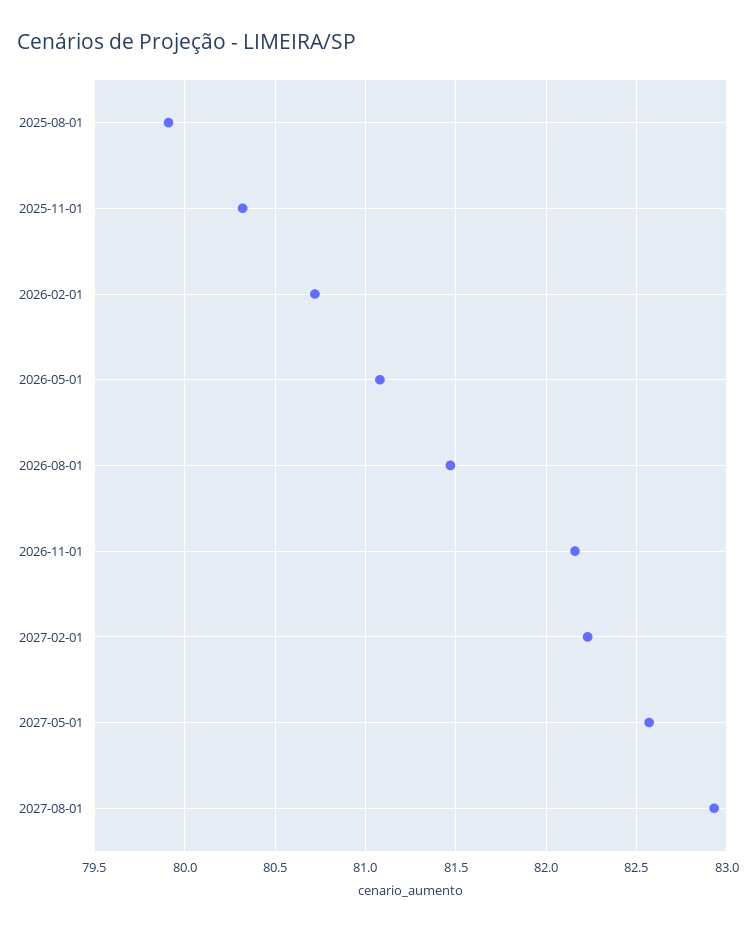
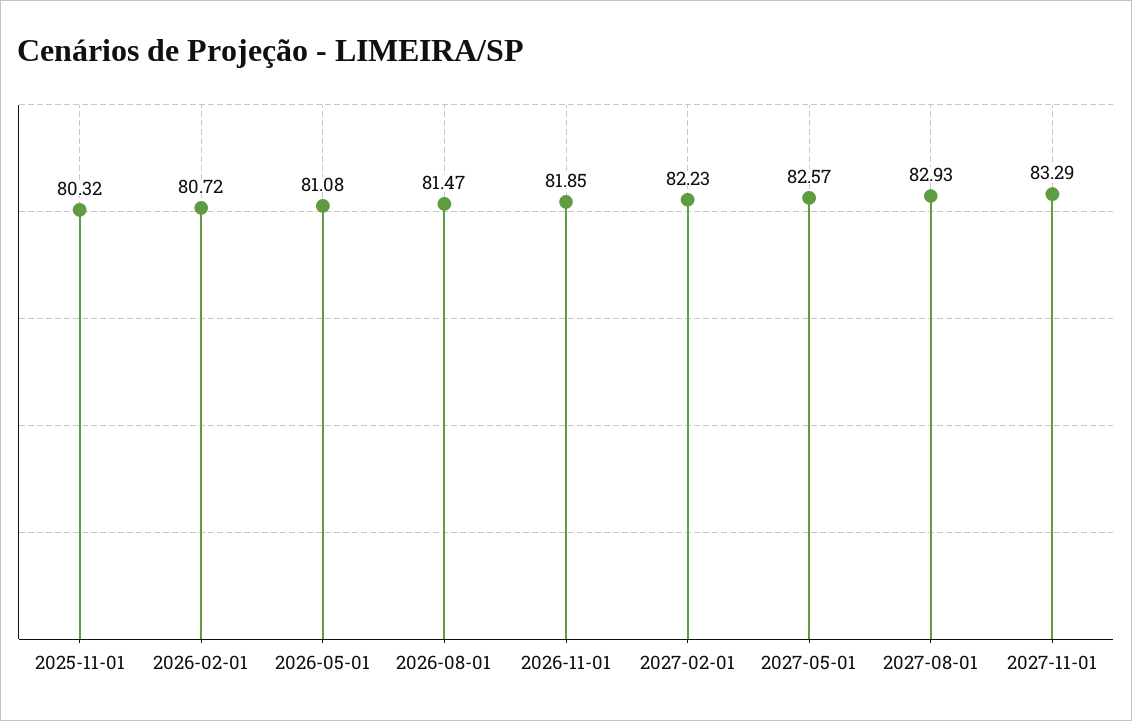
2025-08-01: 79.9 -> none
2026-11-01: 82.15 -> 81.85
2027-11-01: none -> 83.29

